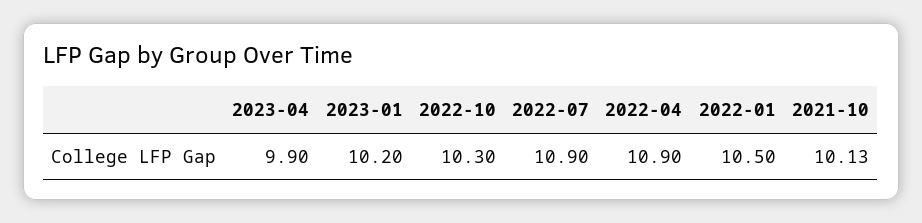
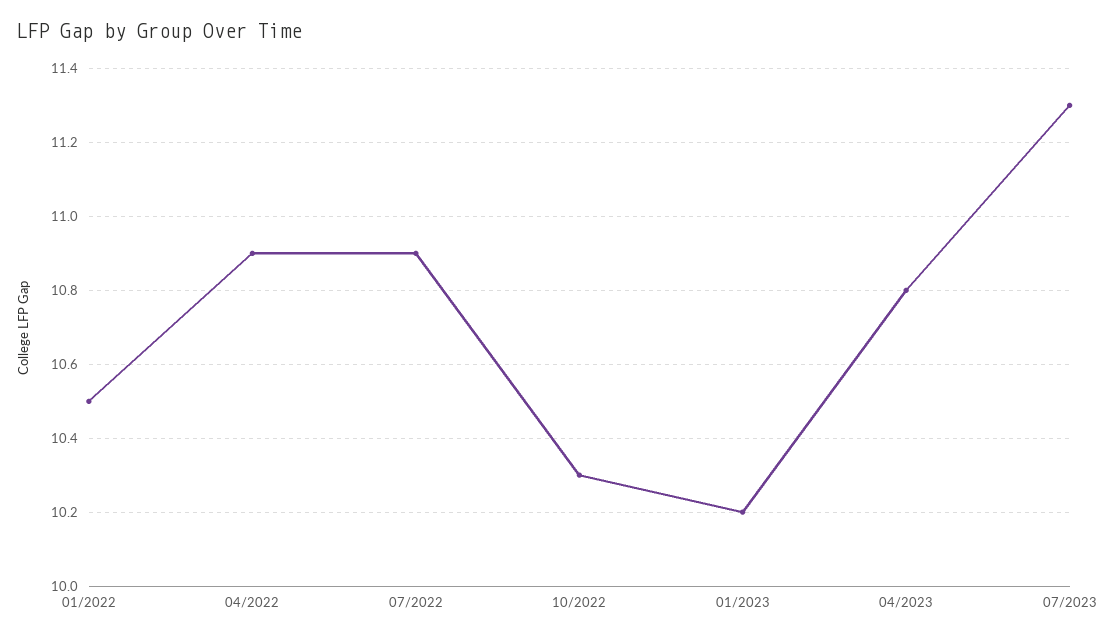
2023-04: 9.9 -> 10.8
2021-10: 10.13 -> none
07/2023: none -> 11.3

